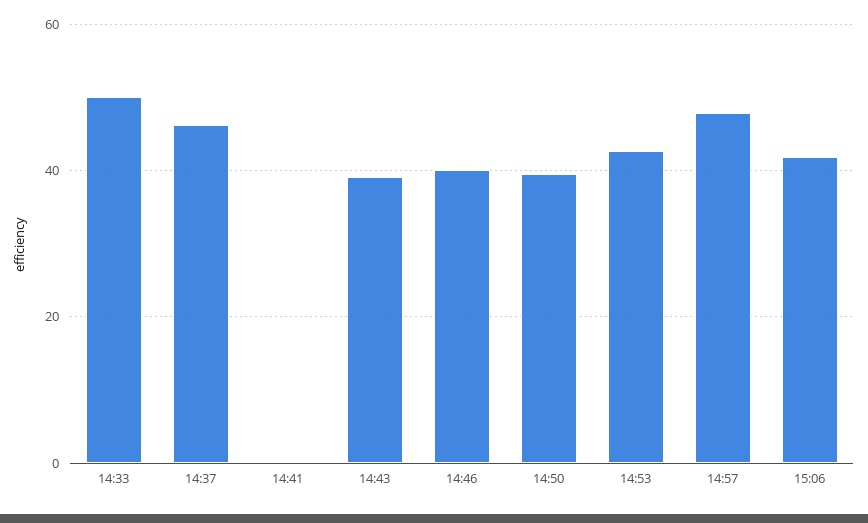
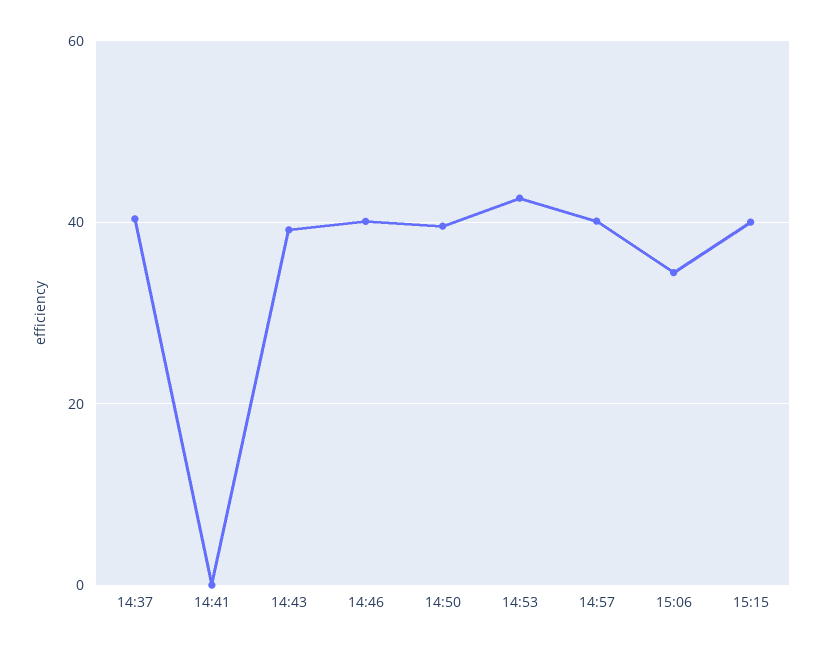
14:33: 50 -> none
14:37: 46 -> 40
14:57: 48 -> 40
15:06: 42 -> 34
15:15: none -> 40

